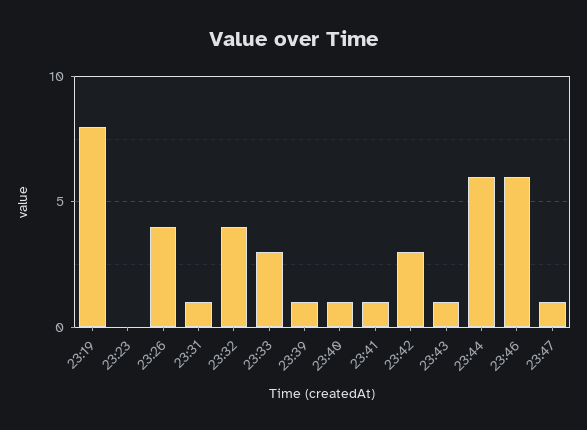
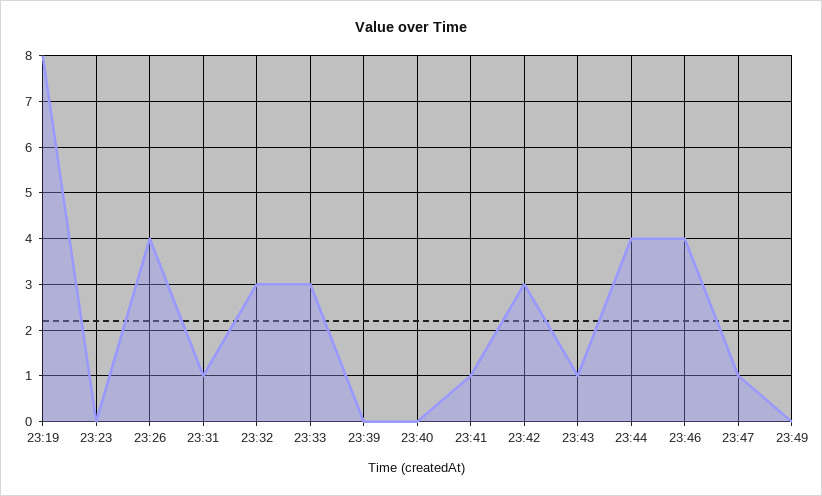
23:32: 4 -> 3
23:39: 1 -> 0
23:40: 1 -> 0
23:44: 6 -> 4
23:46: 6 -> 4
23:49: none -> 0

